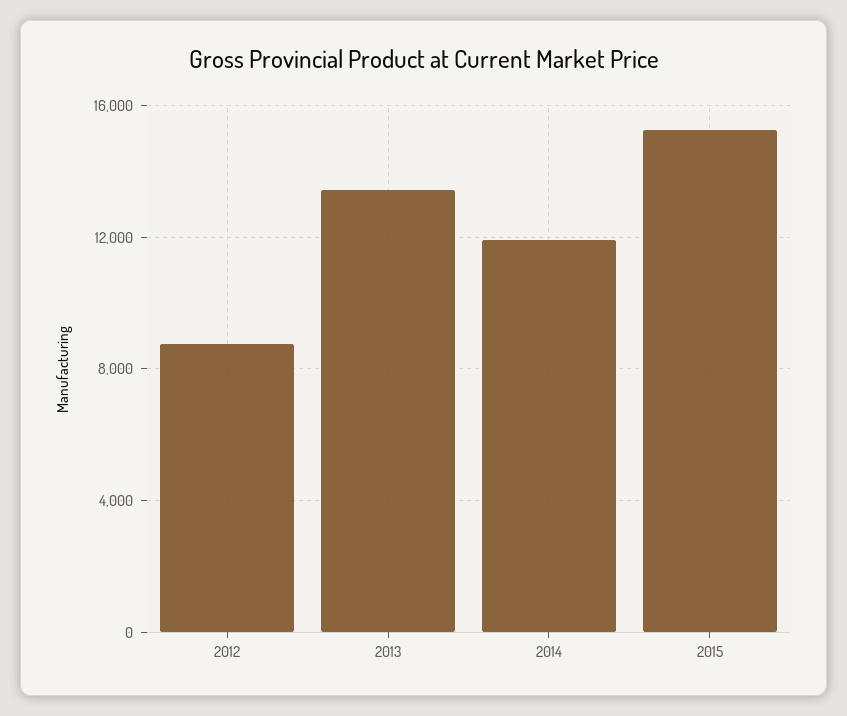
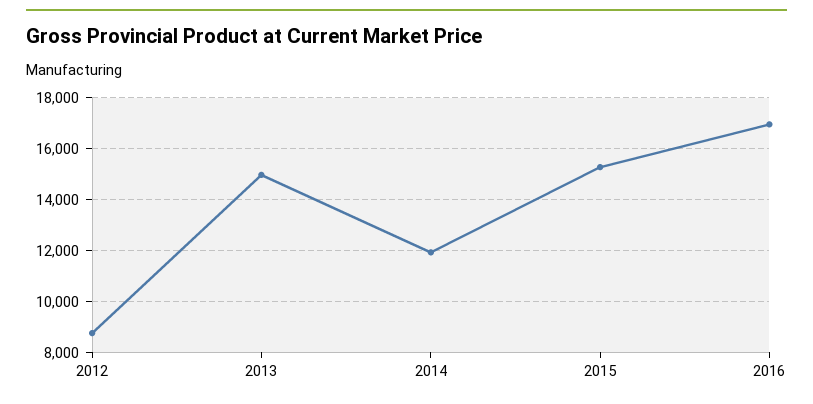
2013: 13500 -> 15000
2016: none -> 17000

